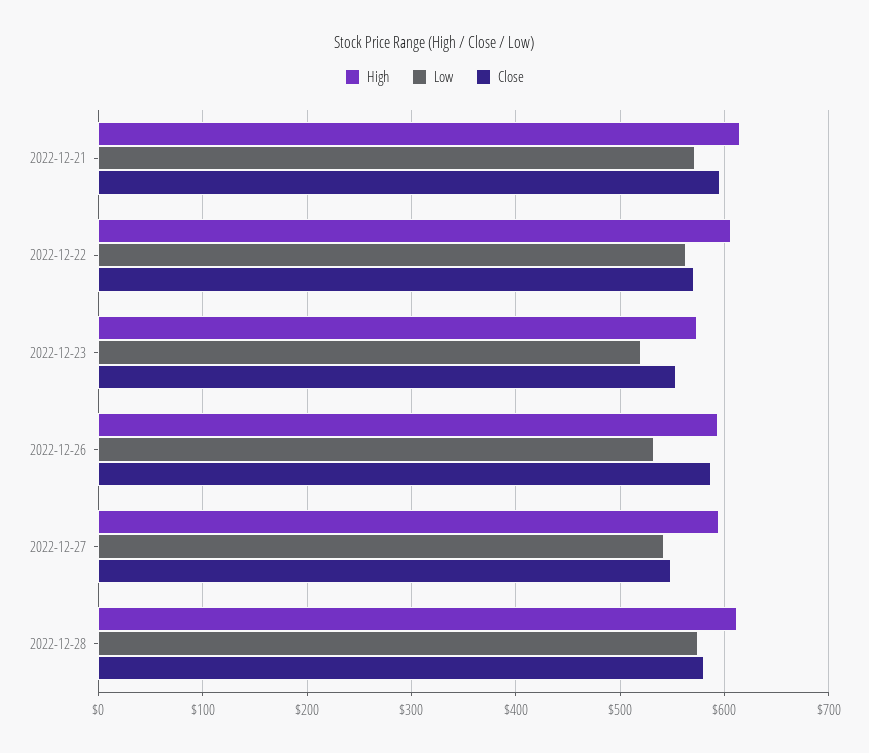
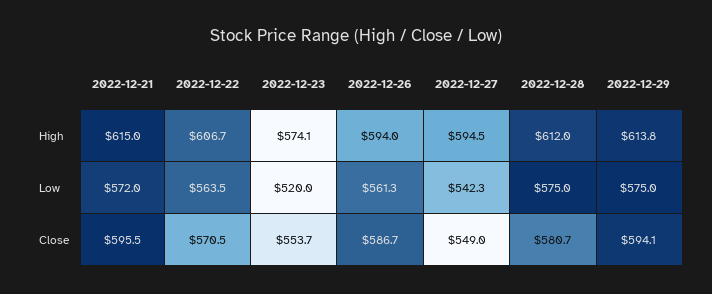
Low, 2022-12-26: 530 -> 561.3
High, 2022-12-29: none -> 613.8
Low, 2022-12-29: none -> 575
Close, 2022-12-29: none -> 594.1

